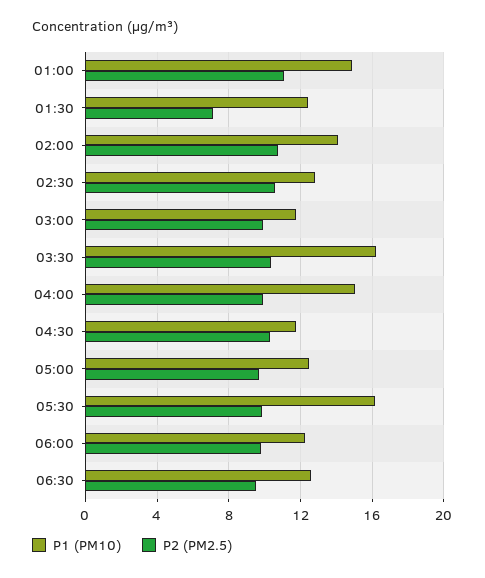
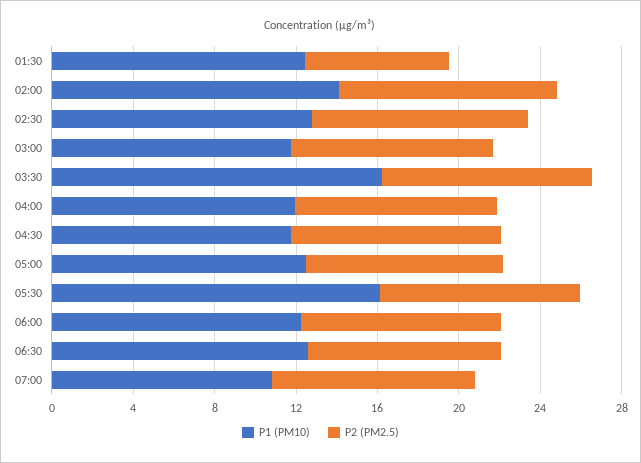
P1 (PM10), 01:00: 15 -> none
P2 (PM2.5), 01:00: 11 -> none
P1 (PM10), 04:00: 15 -> 12
P1 (PM10), 07:00: none -> 11
P2 (PM2.5), 07:00: none -> 10

